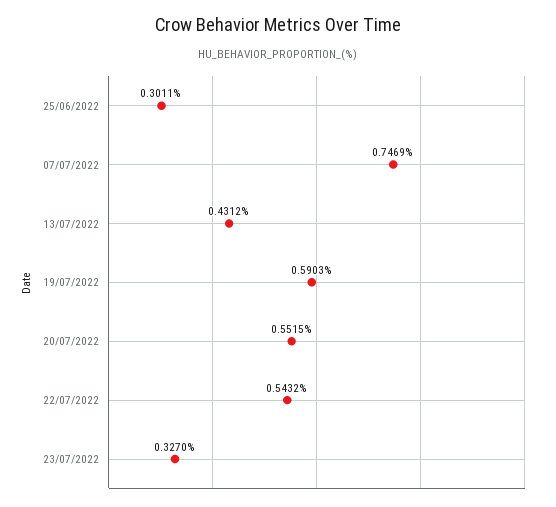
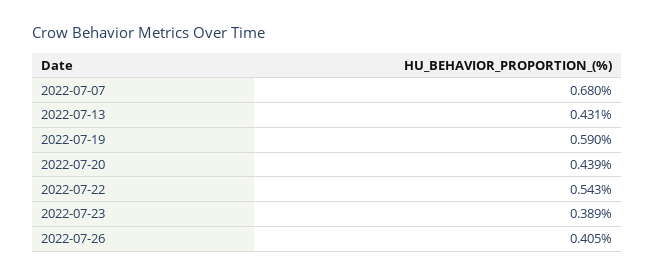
25/06/2022: 0.3011 -> none
07/07/2022: 0.7469 -> 0.68
20/07/2022: 0.5515 -> 0.439
23/07/2022: 0.327 -> 0.389
2022-07-26: none -> 0.405

